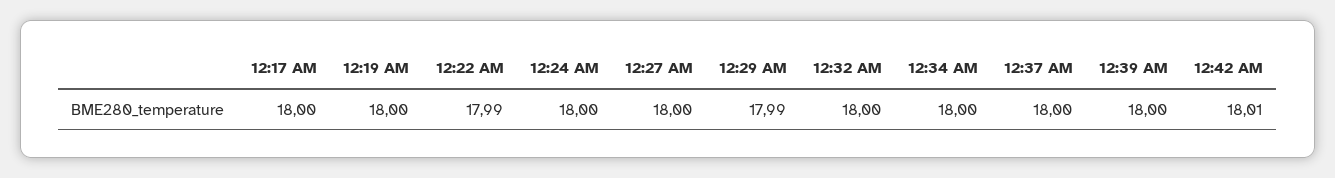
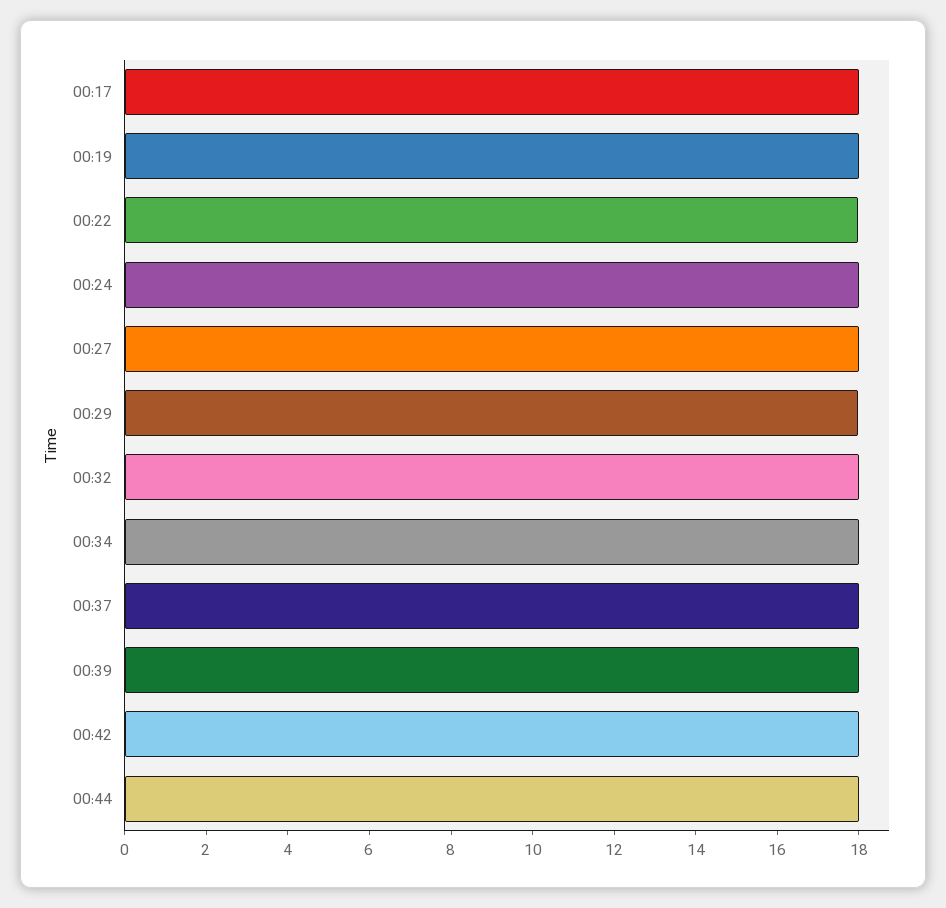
00:44: none -> 18

